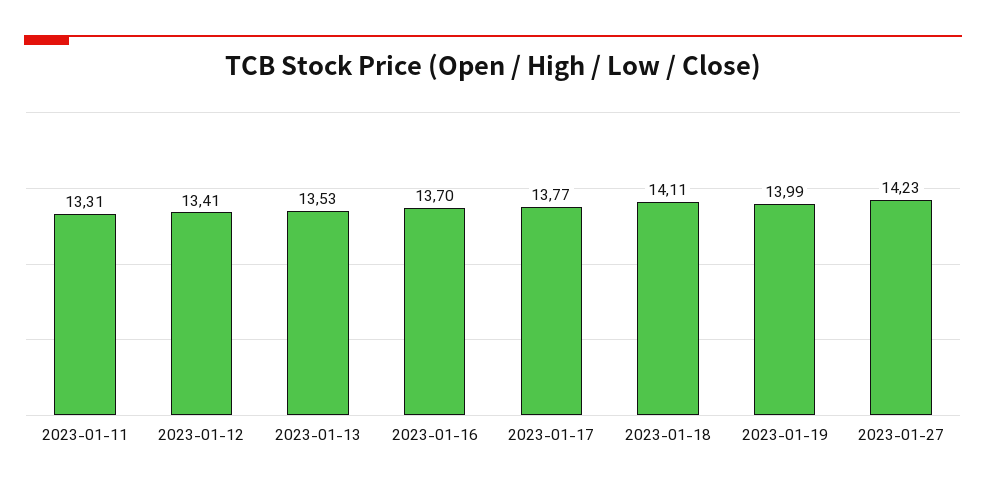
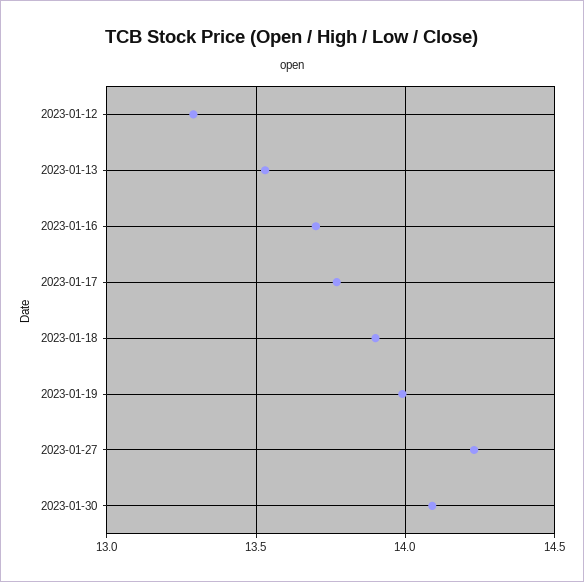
2023-01-11: 13.31 -> none
2023-01-12: 13.41 -> 13.3
2023-01-18: 14.11 -> 13.9
2023-01-30: none -> 14.1

